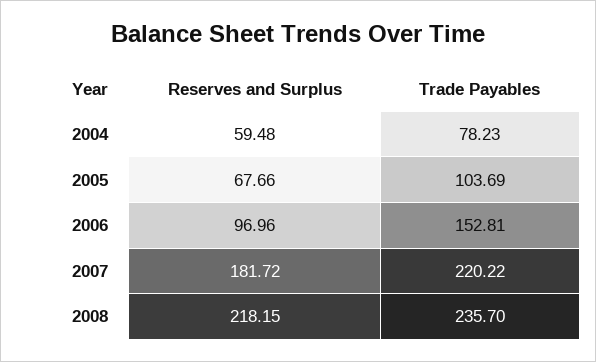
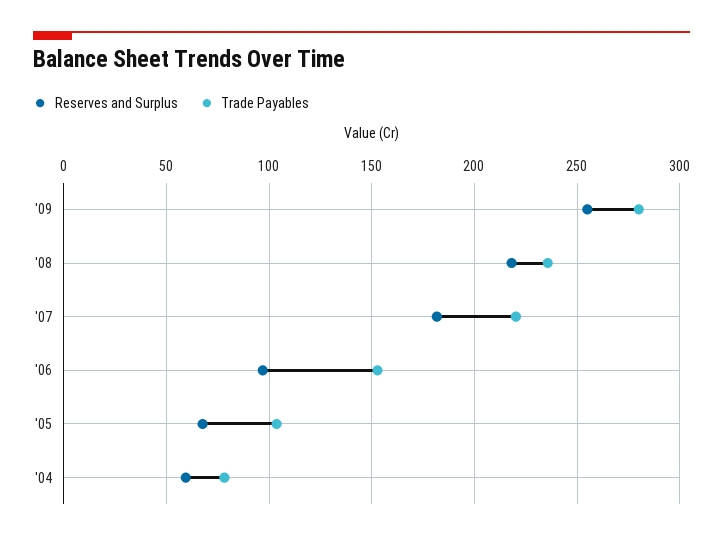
Reserves and Surplus, '09: none -> 255
Trade Payables, '09: none -> 280

